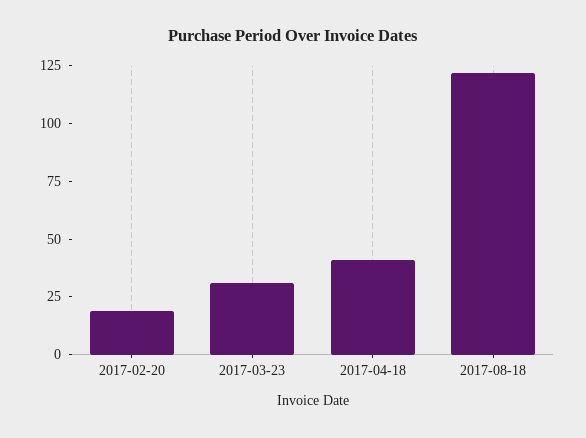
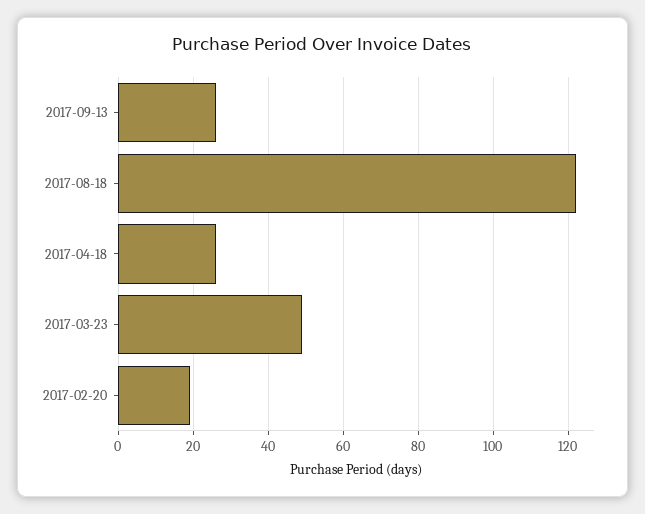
2017-03-23: 30 -> 50
2017-04-18: 40 -> 25
2017-09-13: none -> 25

